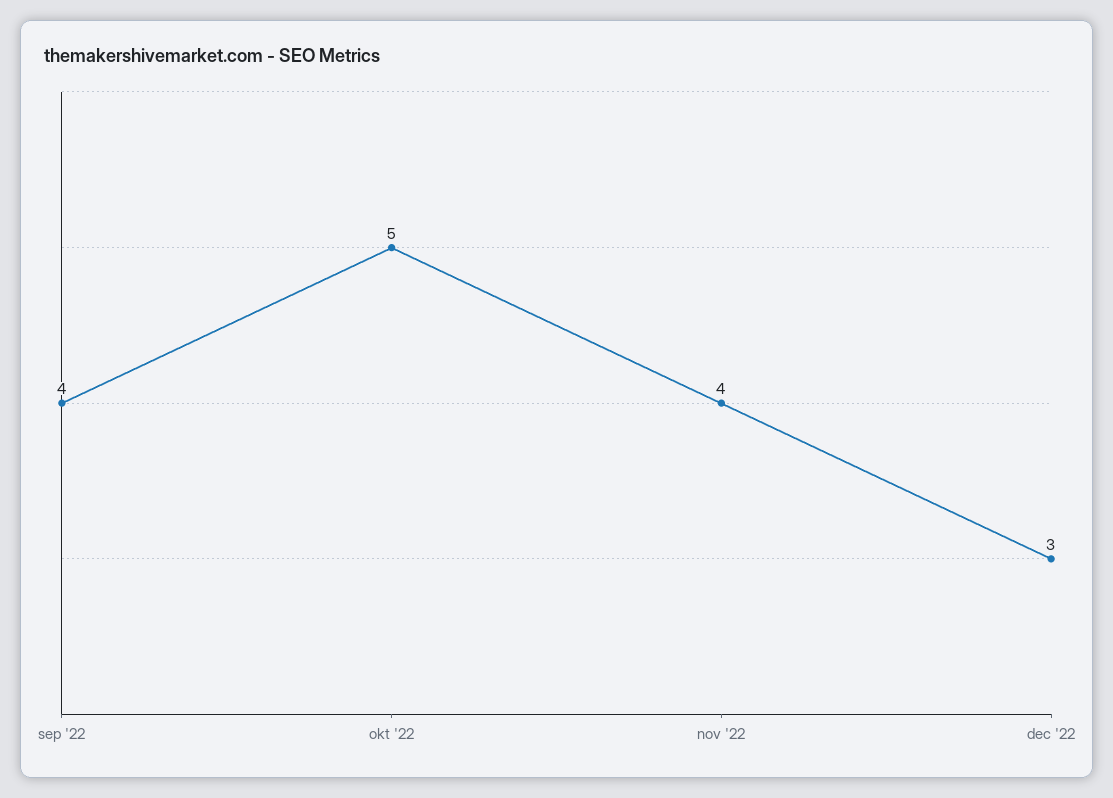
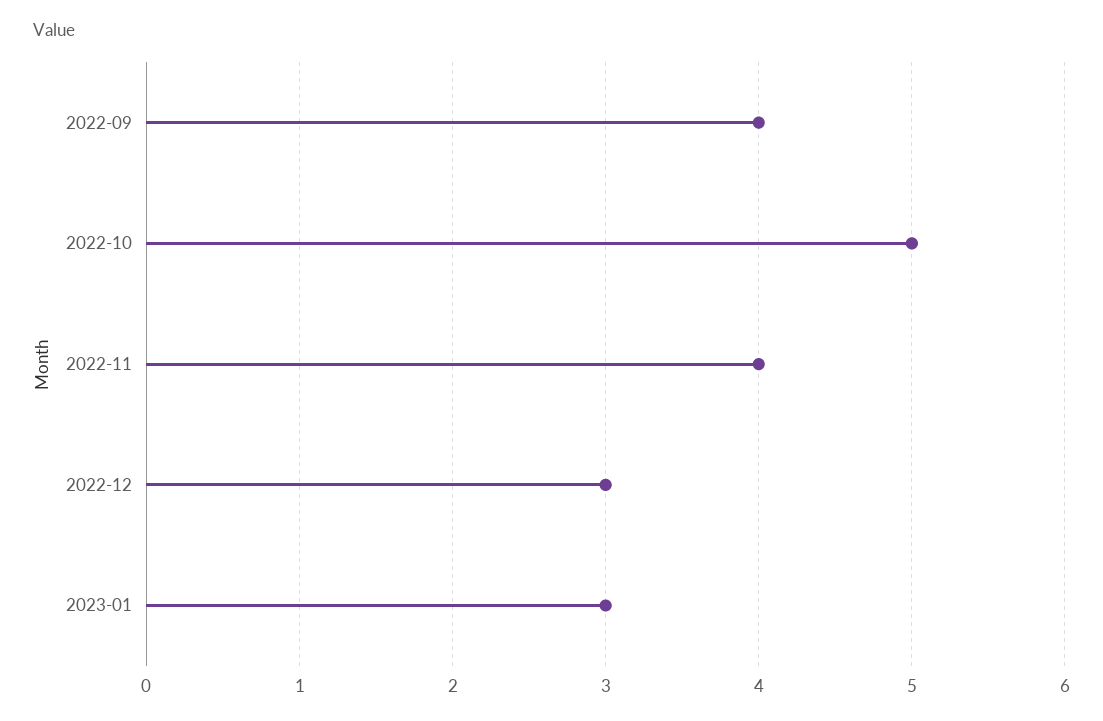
2023-01: none -> 3

